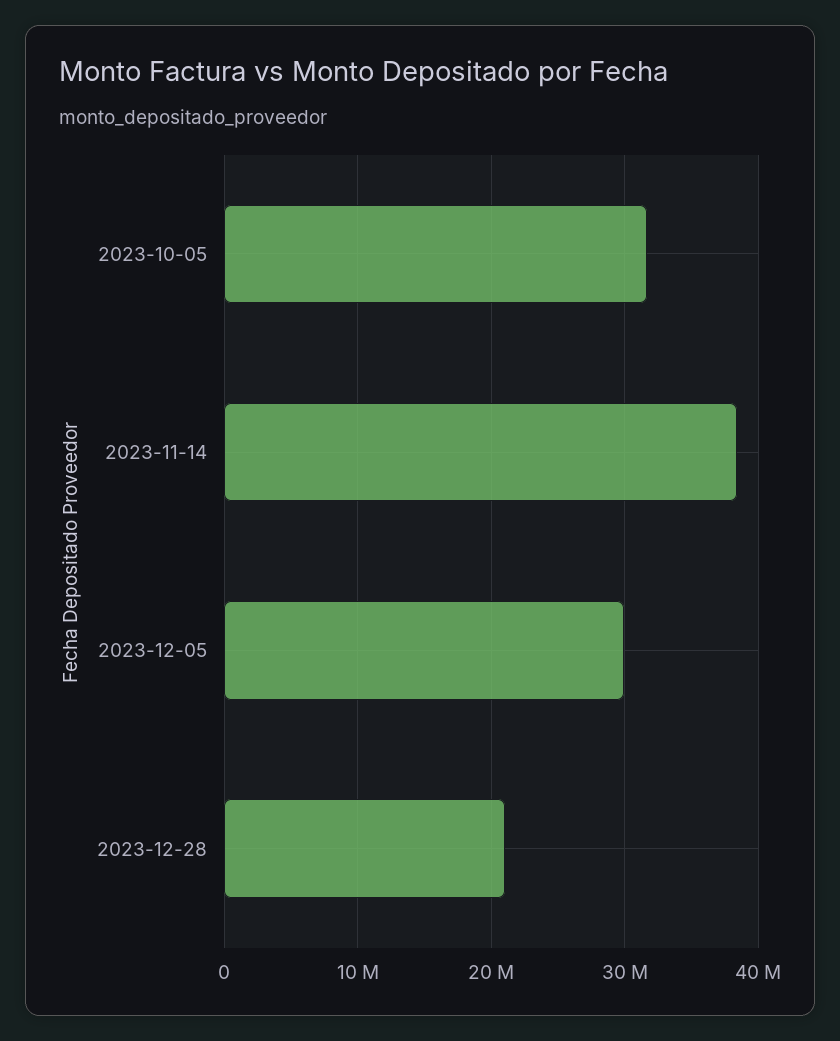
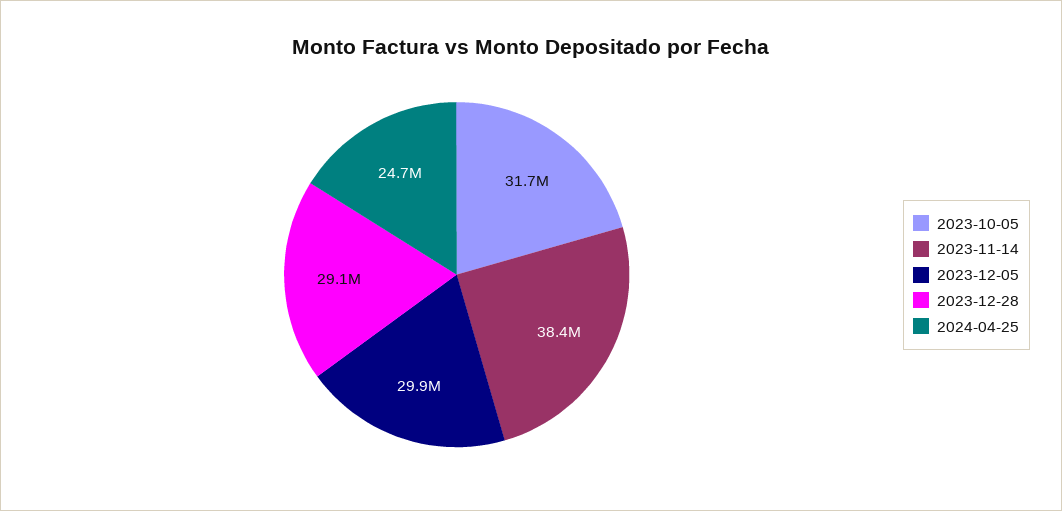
2023-12-28: 21000000 -> 29100000
2024-04-25: none -> 24700000

